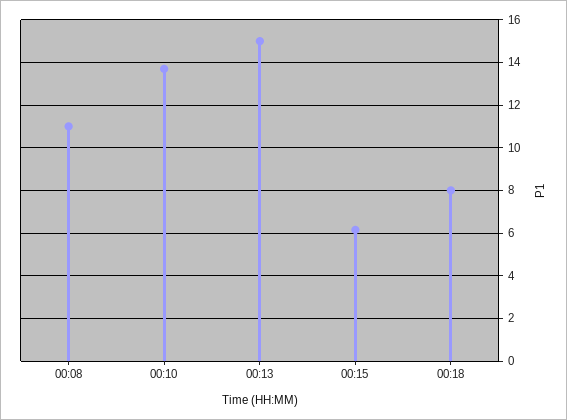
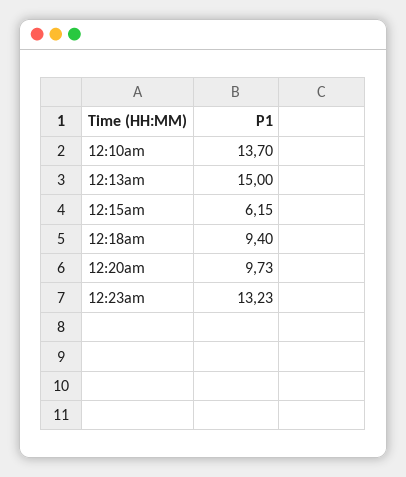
00:08: 11 -> none
00:18: 8 -> 9.4
12:20am: none -> 9.73
12:23am: none -> 13.23

